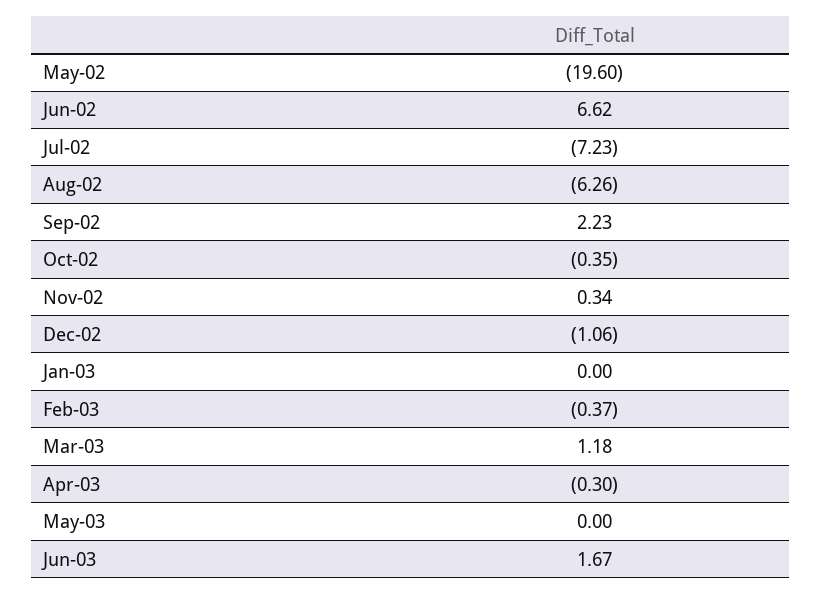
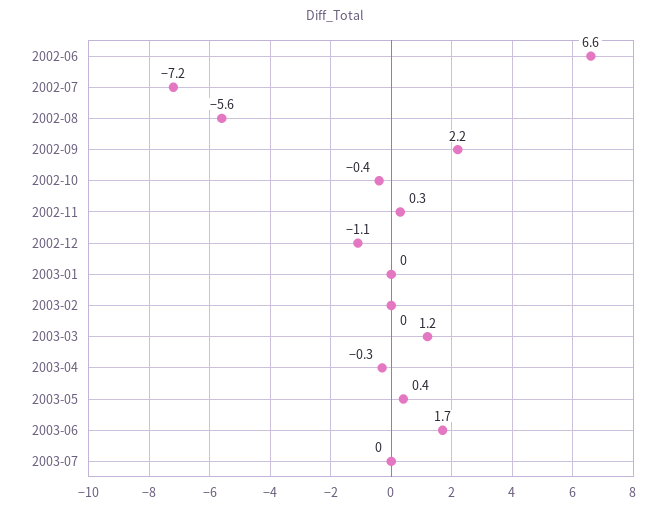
May-02: -19.6 -> none
Aug-02: -6.26 -> -5.6
Feb-03: -0.37 -> 0
May-03: 0 -> 0.4
2003-07: none -> 0

